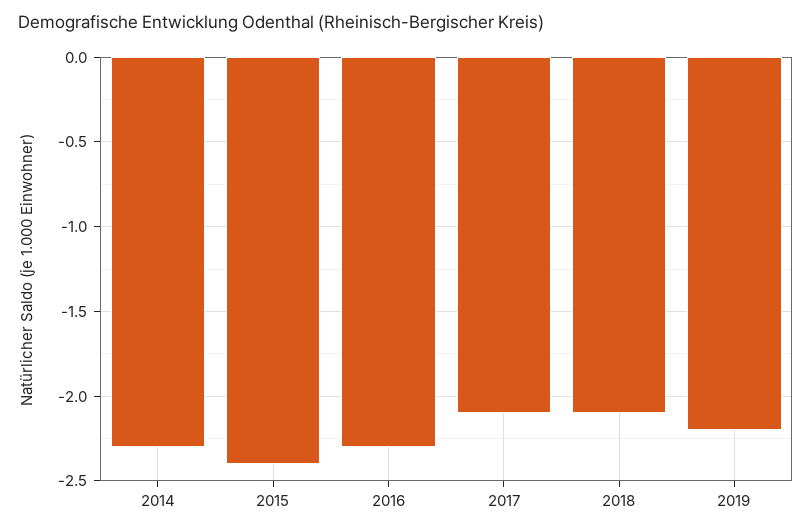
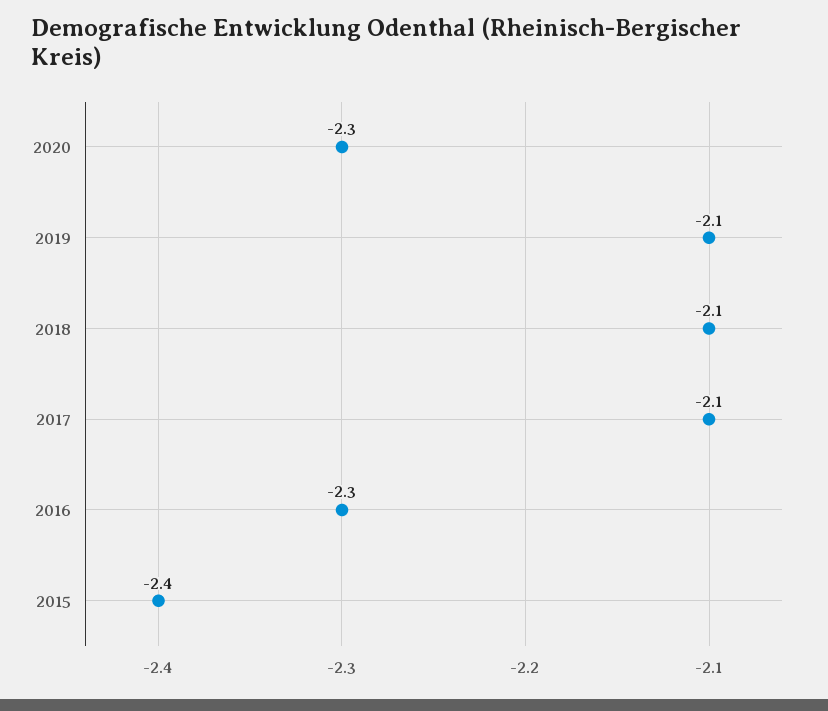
2014: -2.3 -> none
2019: -2.2 -> -2.1
2020: none -> -2.3

